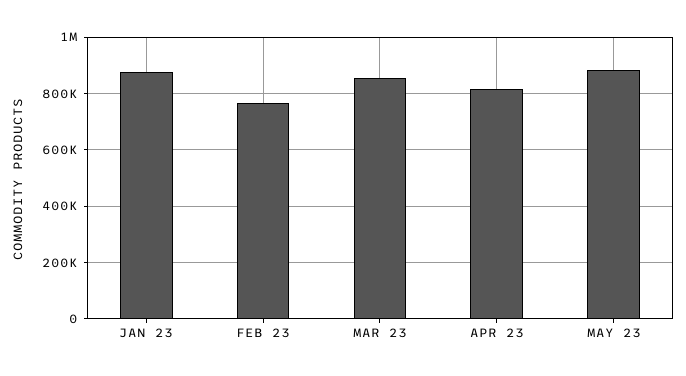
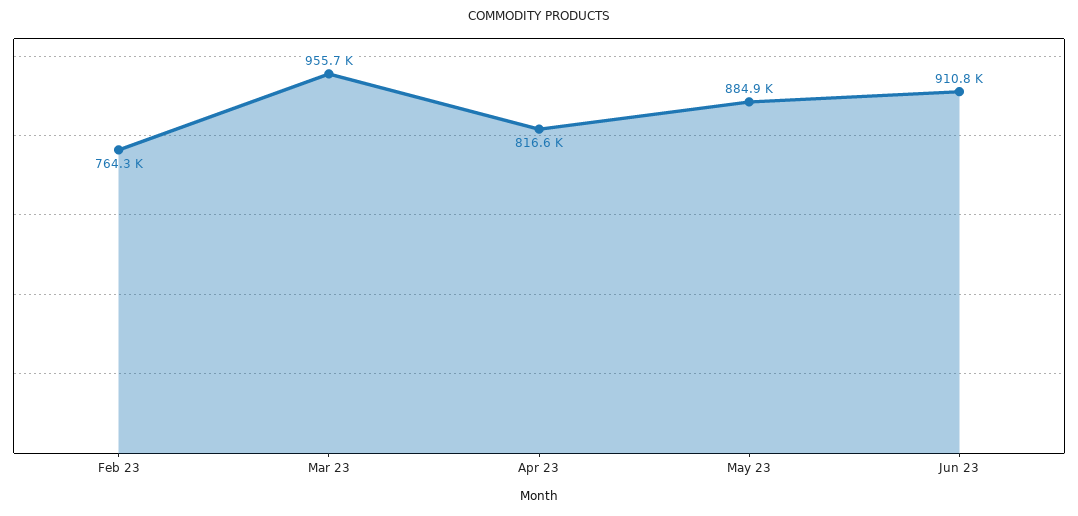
JAN 23: 875000 -> none
MAR 23: 850000 -> 955700
Jun 23: none -> 910800

